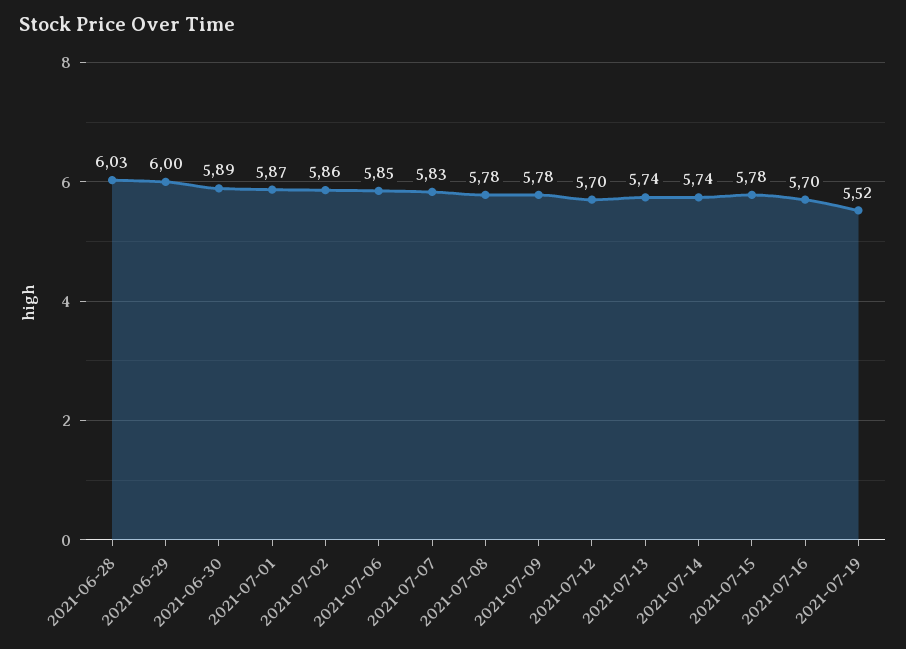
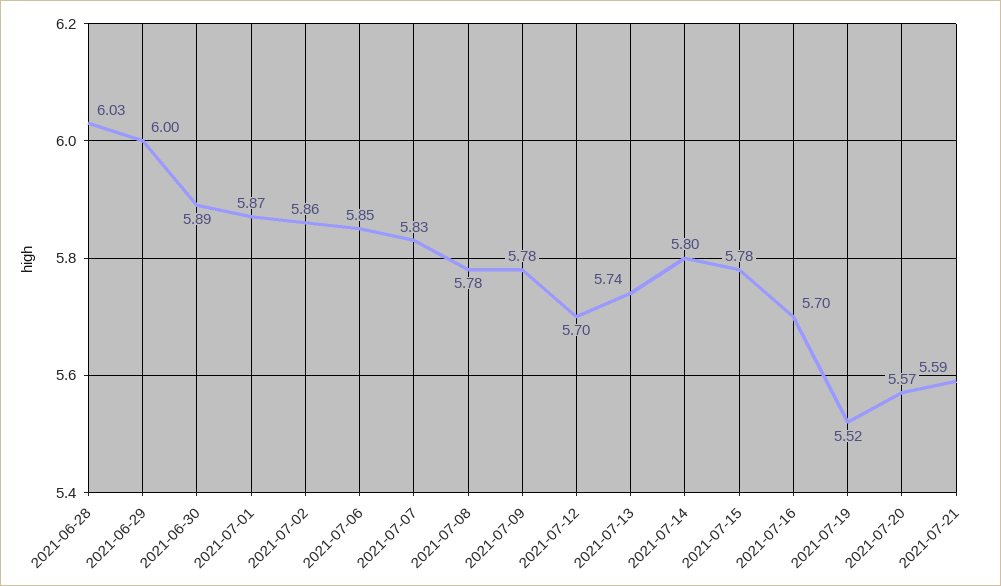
2021-07-14: 5.74 -> 5.8
2021-07-20: none -> 5.57
2021-07-21: none -> 5.59

